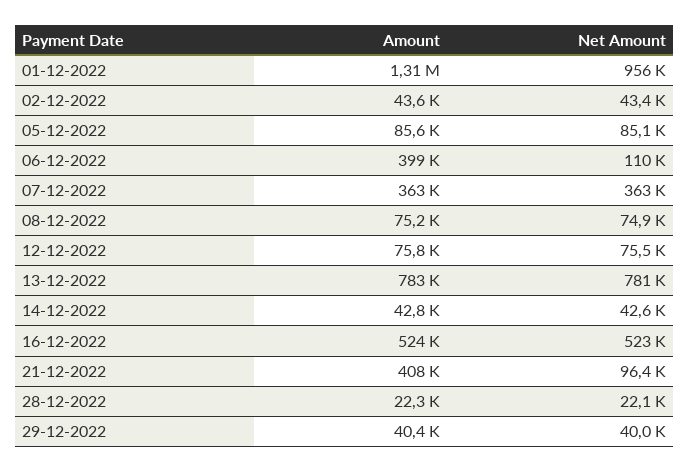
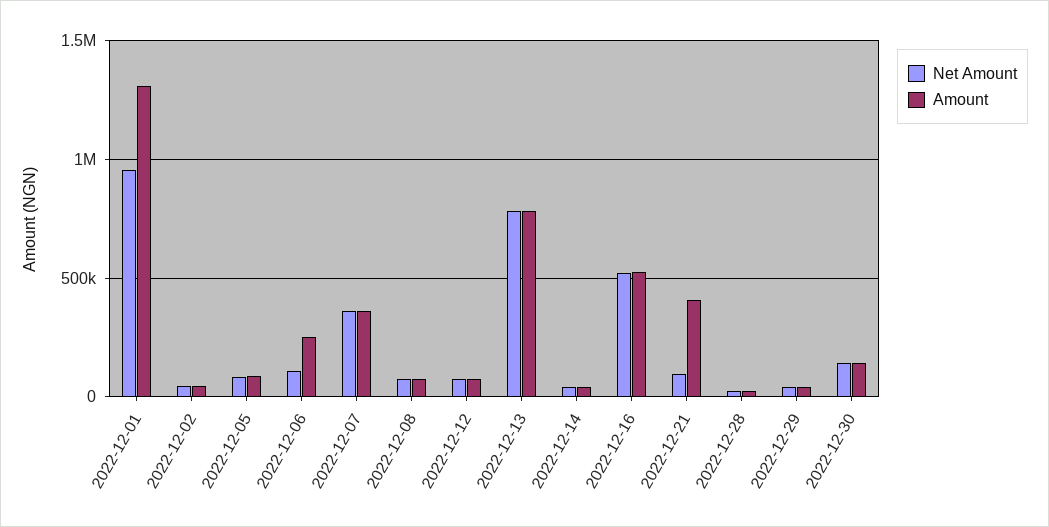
Amount, 06-12-2022: 399000 -> 250000
Net Amount, 2022-12-30: none -> 150000
Amount, 2022-12-30: none -> 150000

